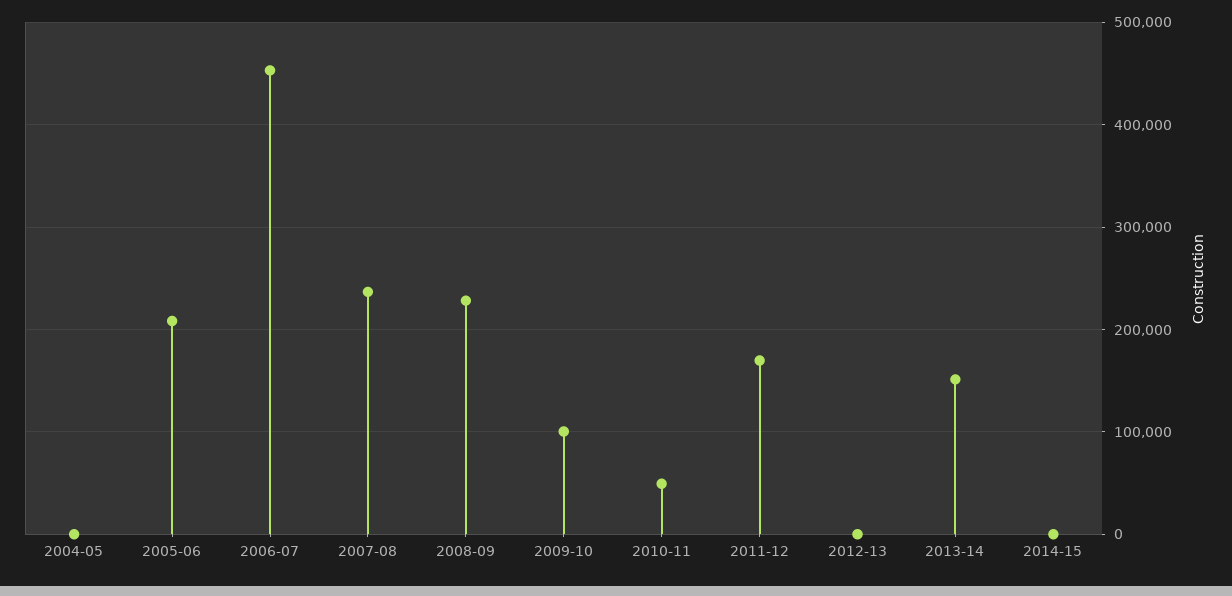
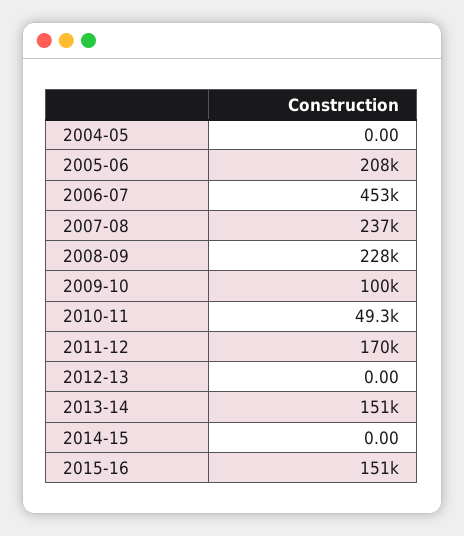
2015-16: none -> 151000

